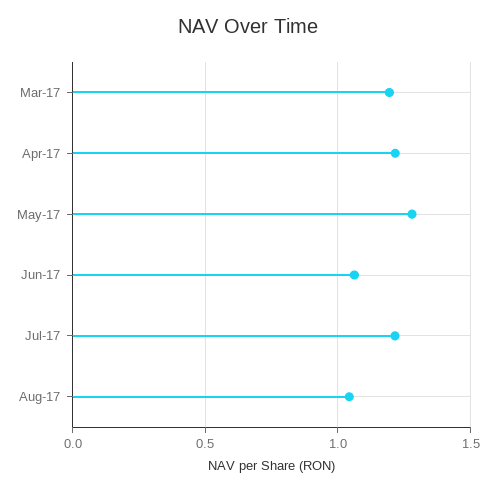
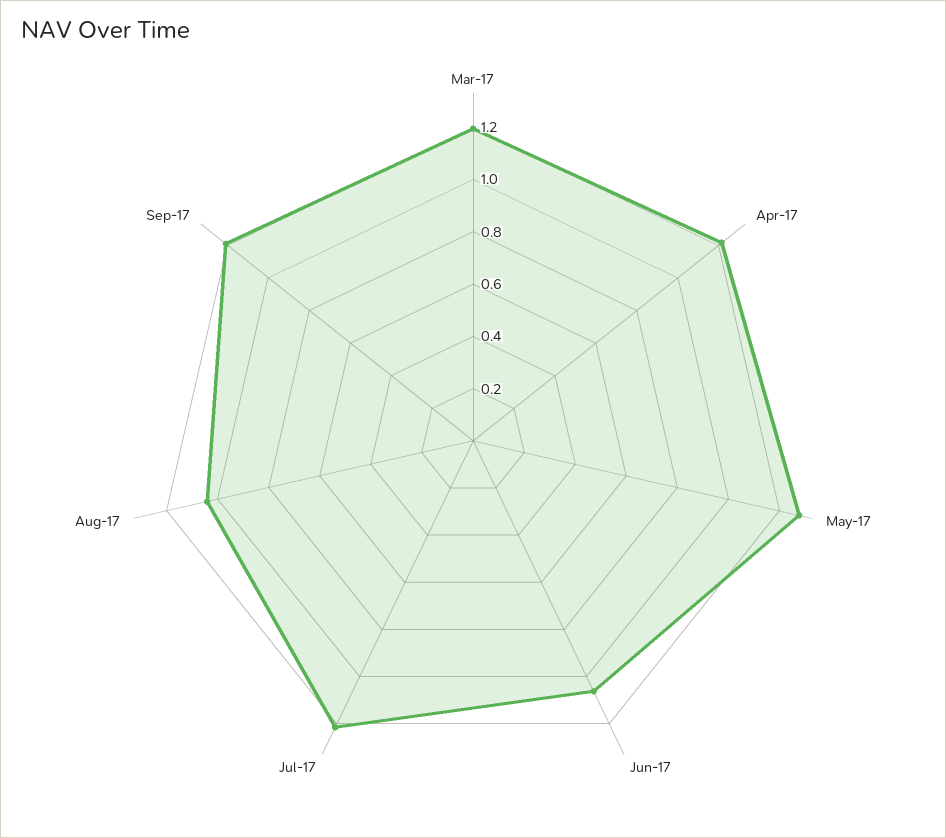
Sep-17: none -> 1.2

